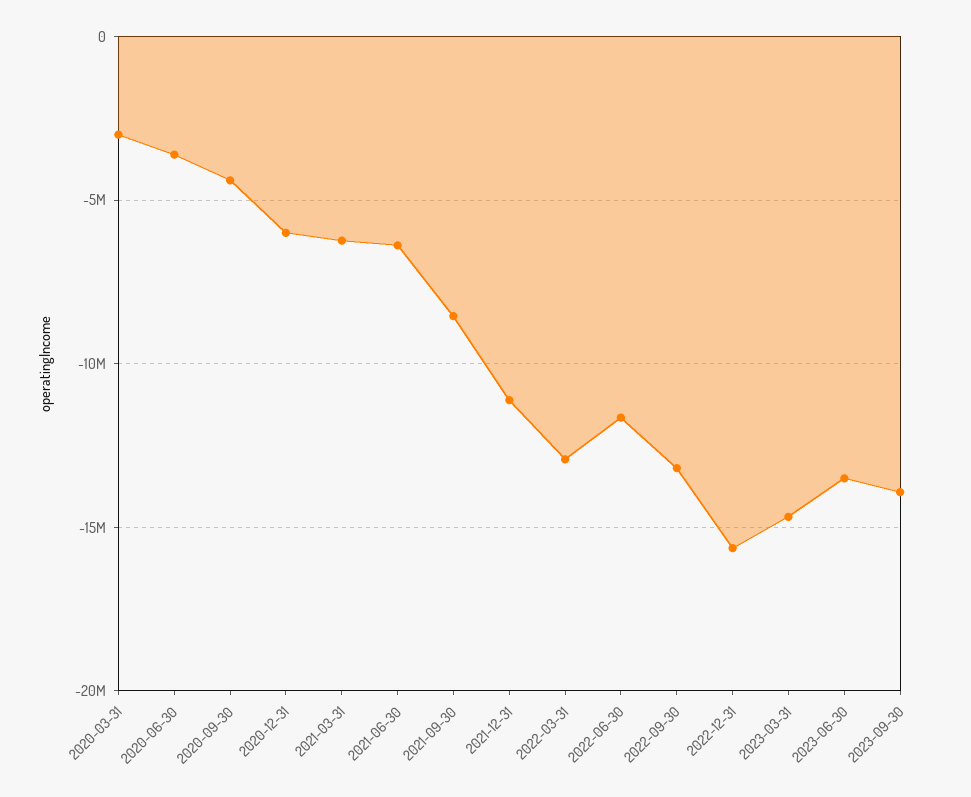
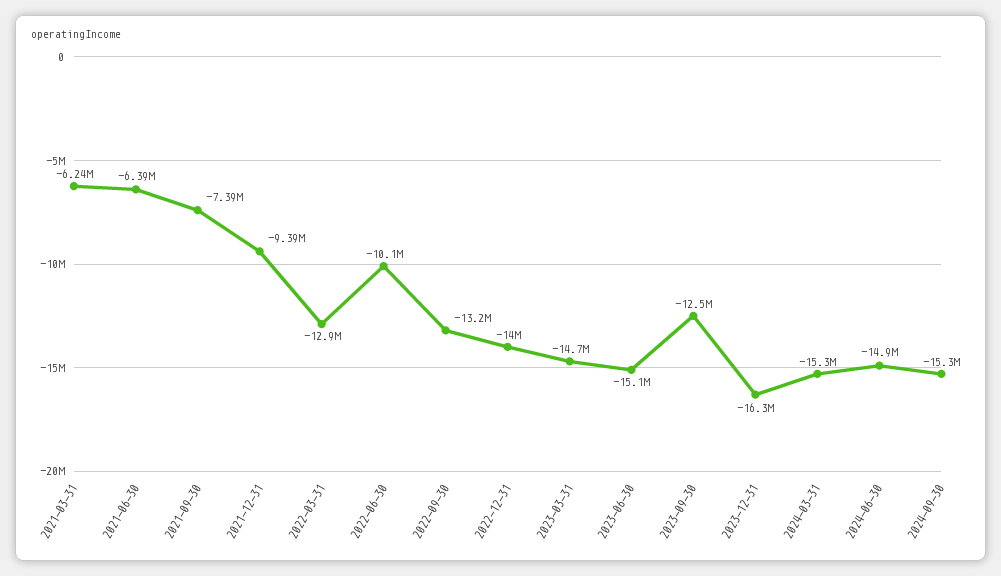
2020-03-31: -3000000 -> none
2020-06-30: -3500000 -> none
2020-09-30: -4500000 -> none
2020-12-31: -6000000 -> none
2021-09-30: -8500000 -> -7390000
2021-12-31: -11000000 -> -9390000
2022-06-30: -11500000 -> -10100000
2022-12-31: -15500000 -> -14000000
2023-06-30: -13500000 -> -15100000
2023-09-30: -14000000 -> -12500000
2023-12-31: none -> -16300000
2024-03-31: none -> -15300000
2024-06-30: none -> -14900000
2024-09-30: none -> -15300000

